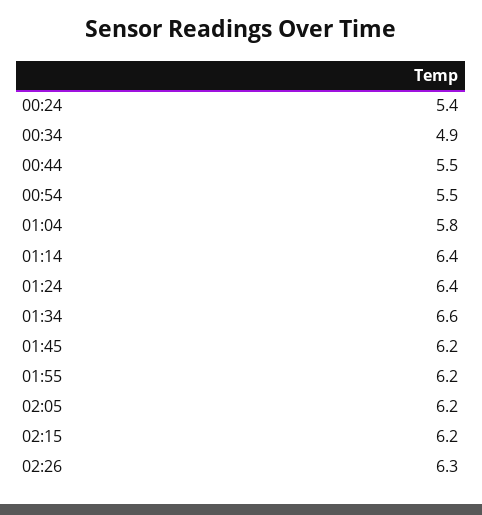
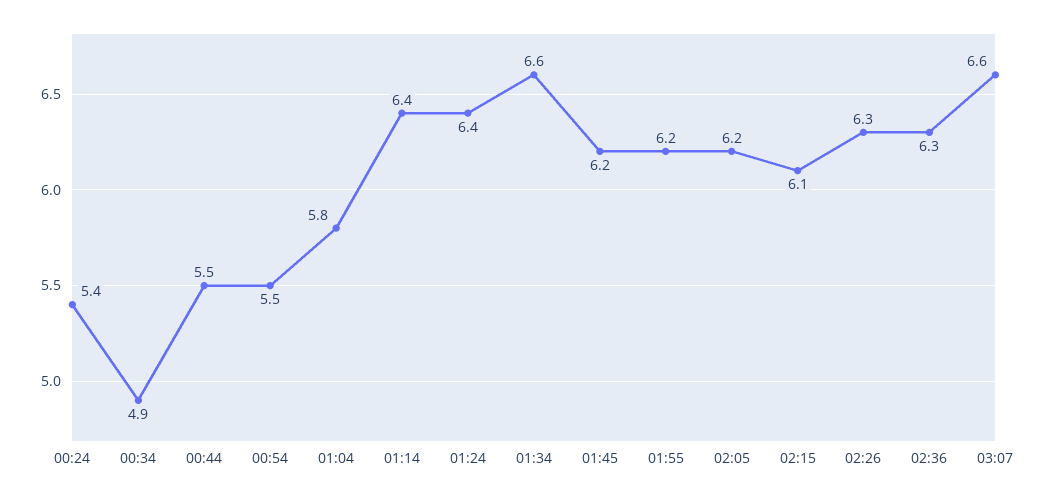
02:15: 6.2 -> 6.1
02:36: none -> 6.3
03:07: none -> 6.6

